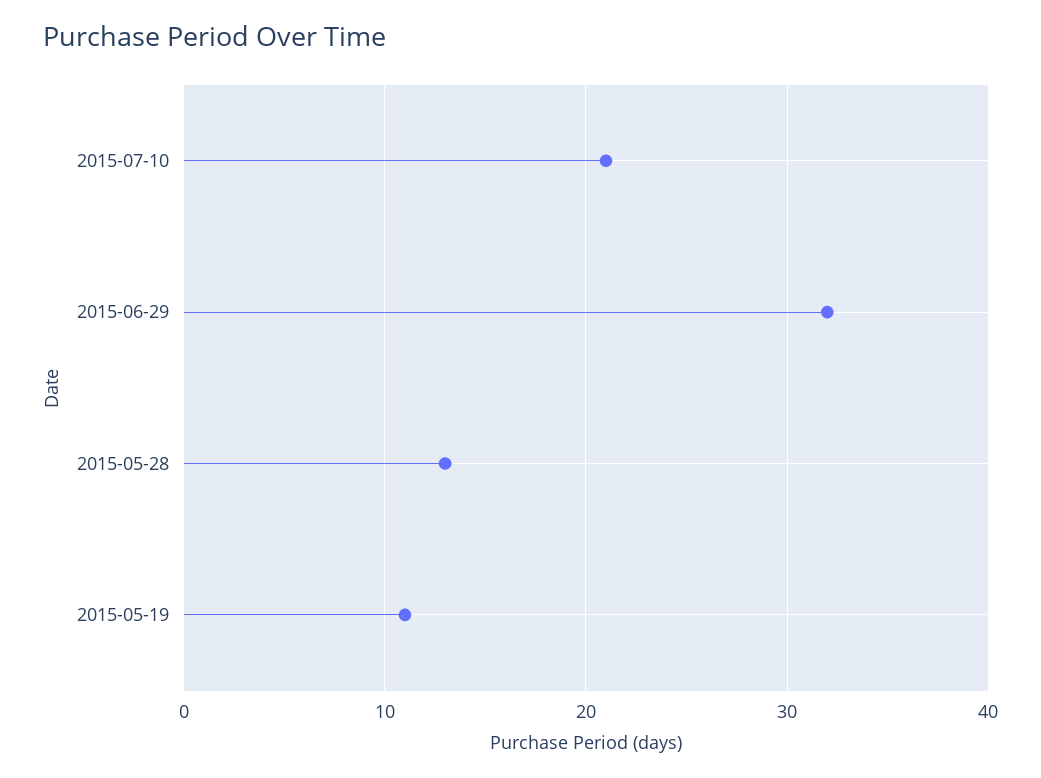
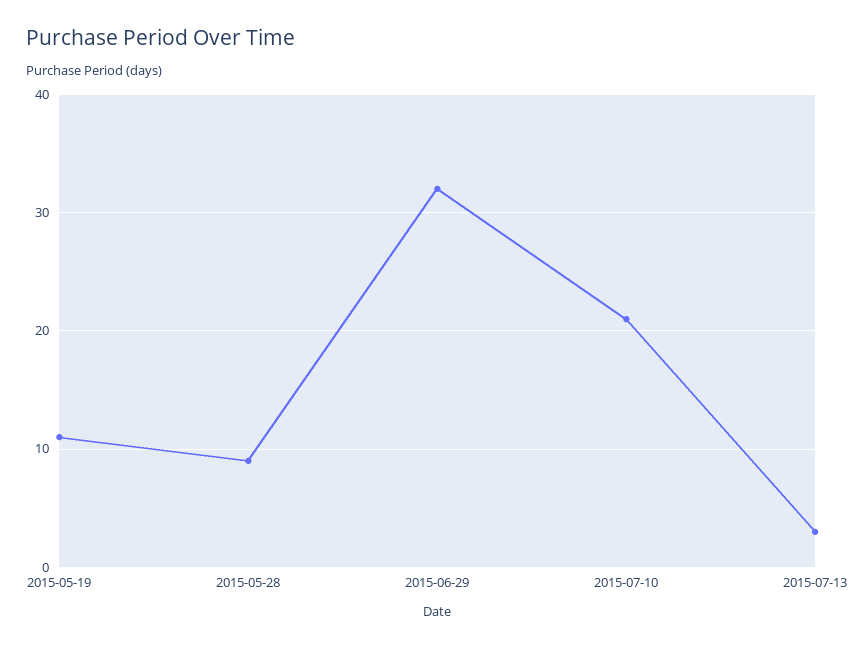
2015-05-28: 13 -> 9
2015-07-13: none -> 3

